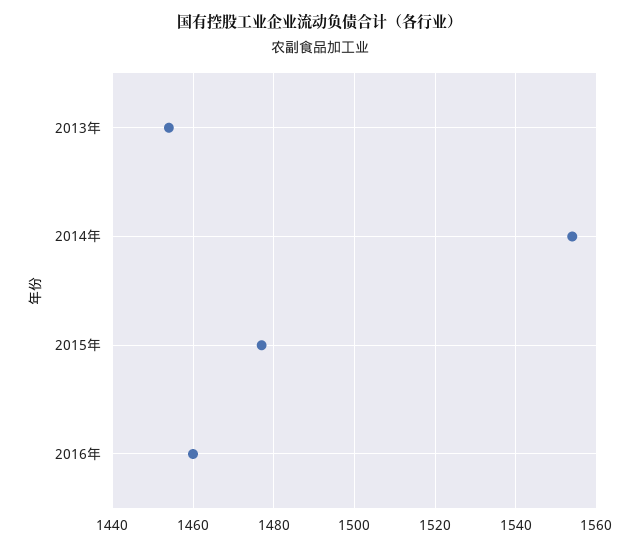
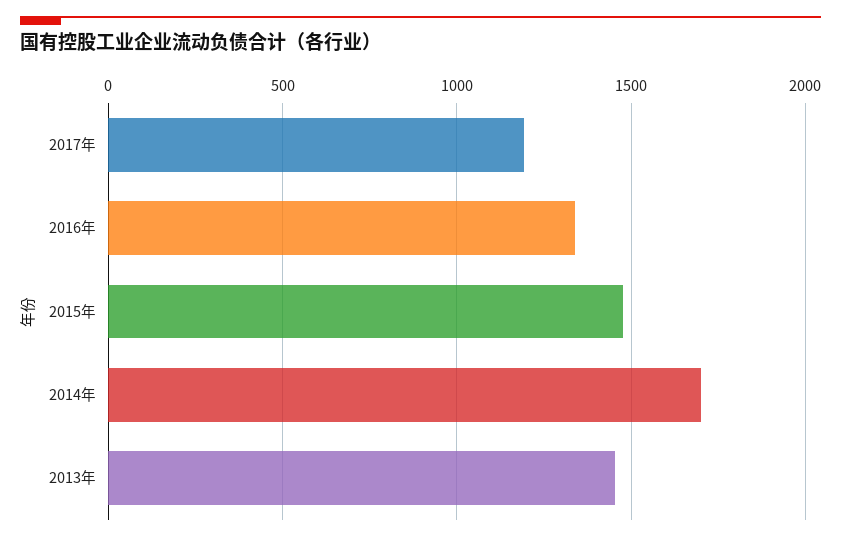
2014年: 1555 -> 1700
2016年: 1460 -> 1350
2017年: none -> 1200

